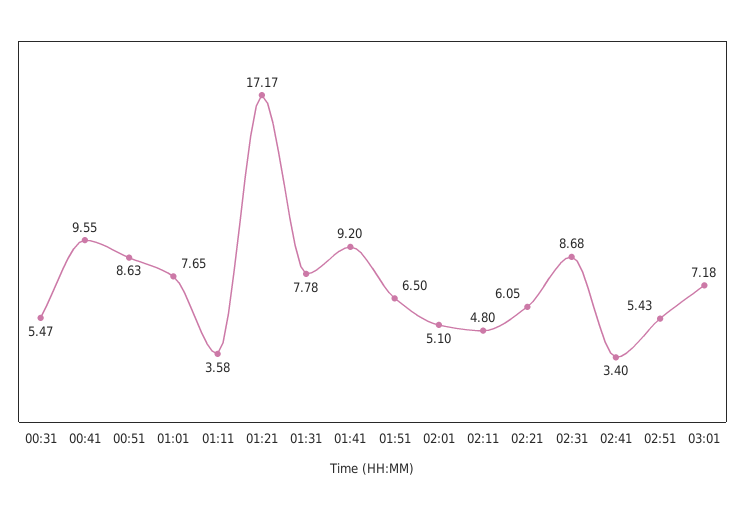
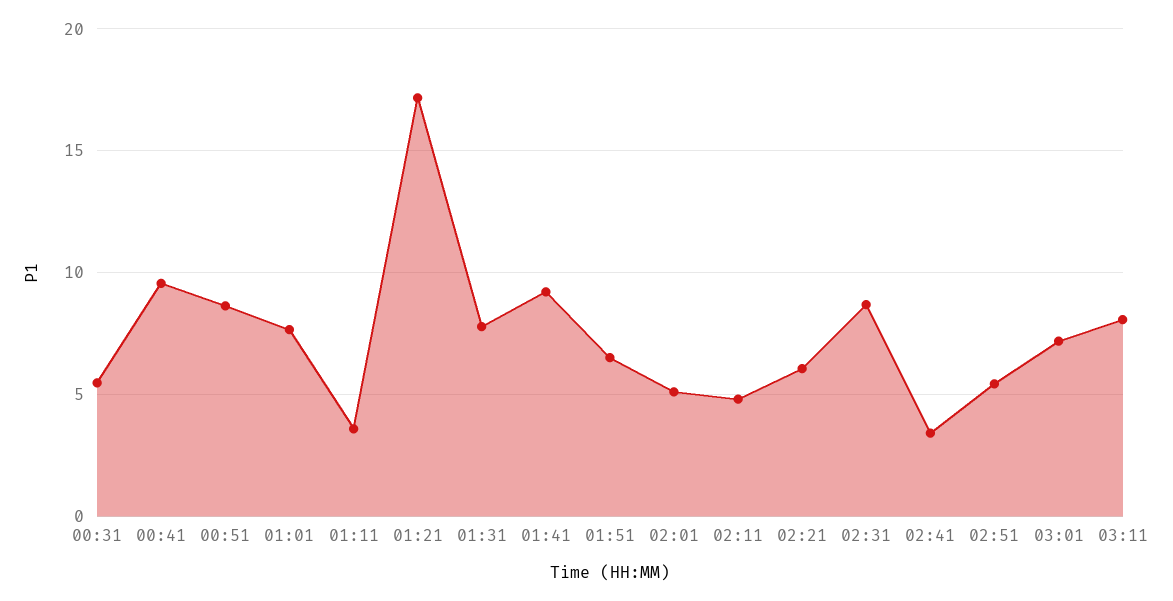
03:11: none -> 8

